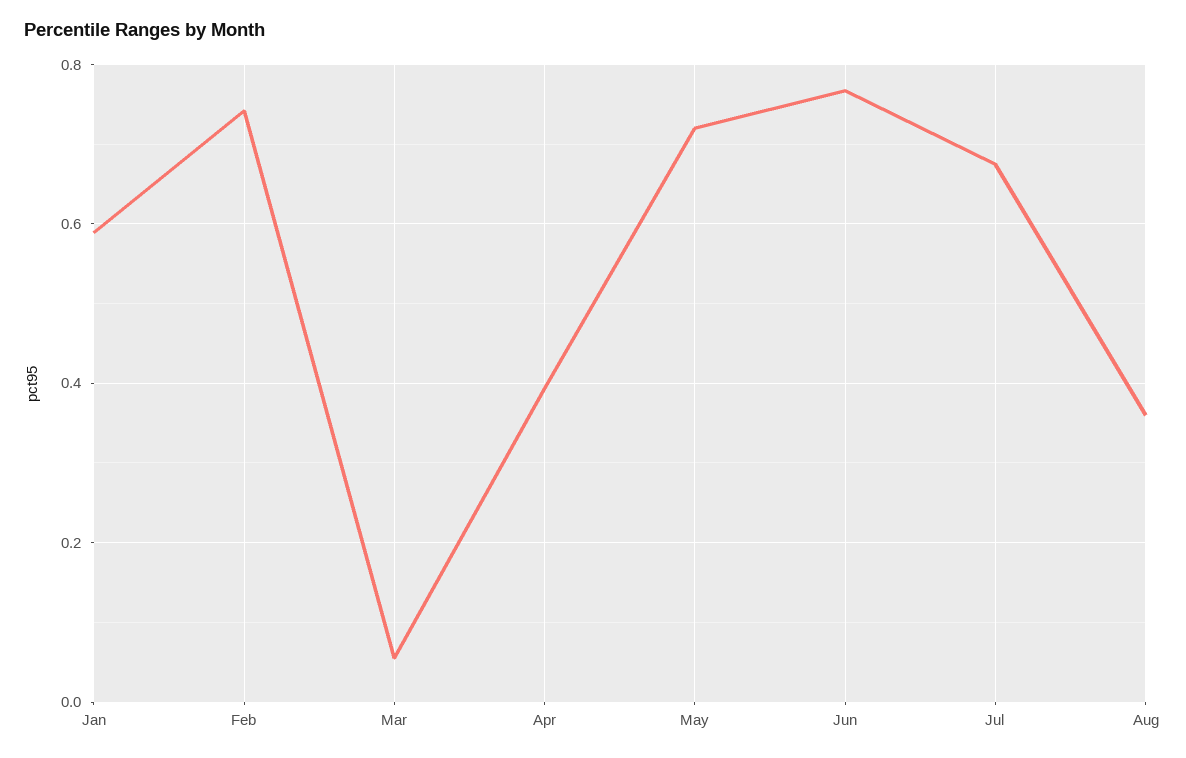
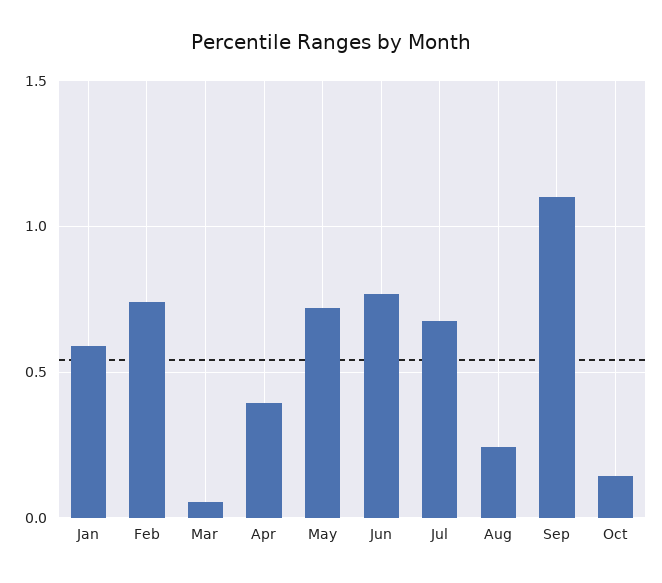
Aug: 0.36 -> 0.25
Sep: none -> 1.1
Oct: none -> 0.15

